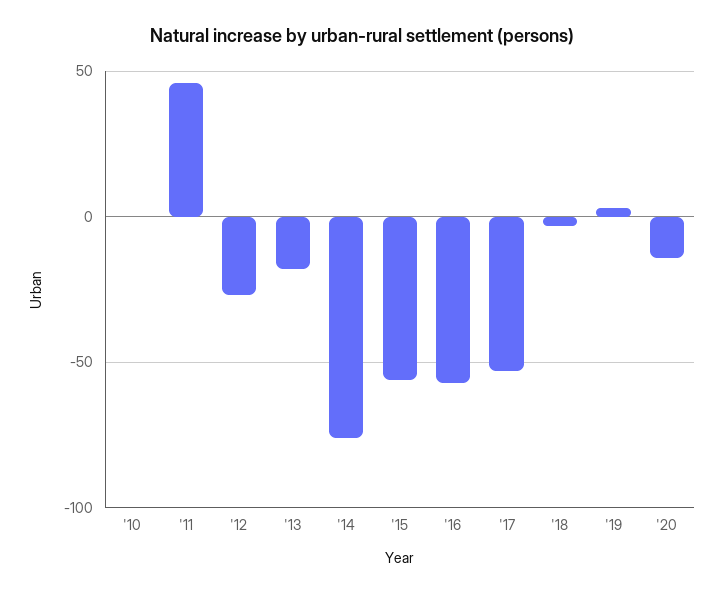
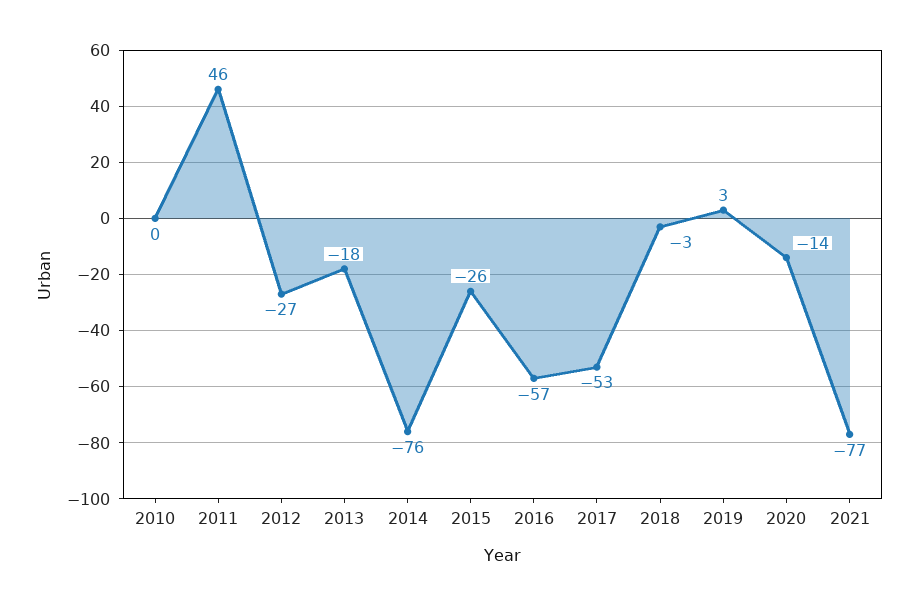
'15: -55 -> -26
2021: none -> -77

